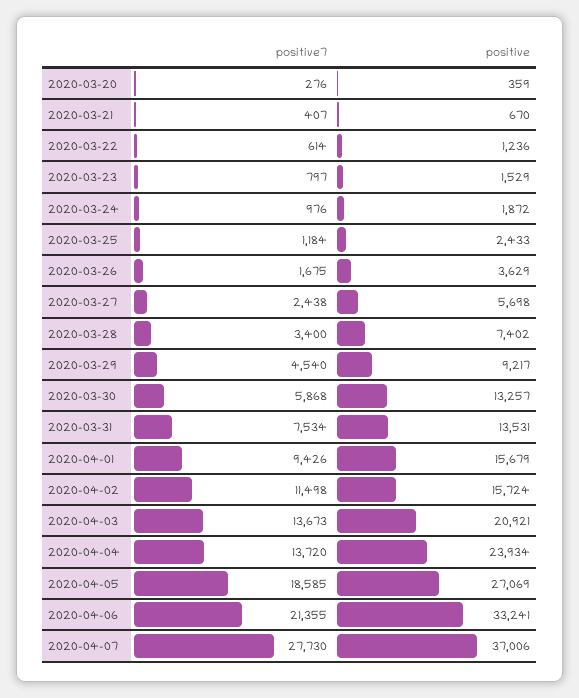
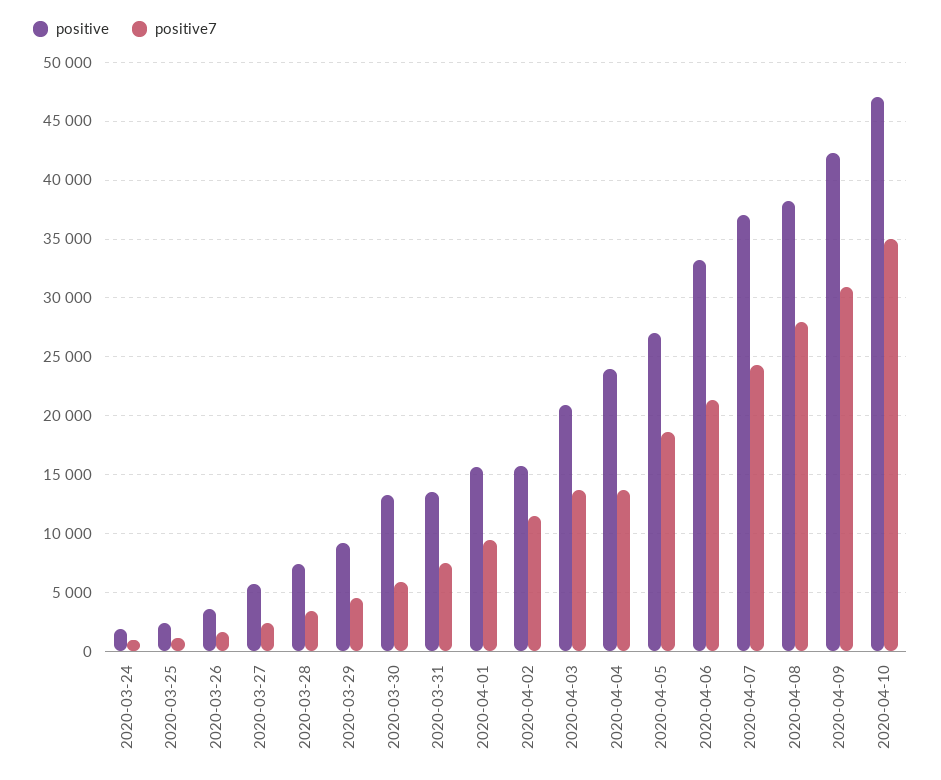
positive7, 2020-03-20: 276 -> none
positive, 2020-03-20: 359 -> none
positive7, 2020-03-21: 407 -> none
positive, 2020-03-21: 670 -> none
positive7, 2020-03-22: 614 -> none
positive, 2020-03-22: 1236 -> none
positive7, 2020-03-23: 797 -> none
positive, 2020-03-23: 1529 -> none
positive7, 2020-04-07: 27730 -> 24000
positive, 2020-04-08: none -> 38000
positive7, 2020-04-08: none -> 28000
positive, 2020-04-09: none -> 42000
positive7, 2020-04-09: none -> 31000
positive, 2020-04-10: none -> 47000
positive7, 2020-04-10: none -> 35000

